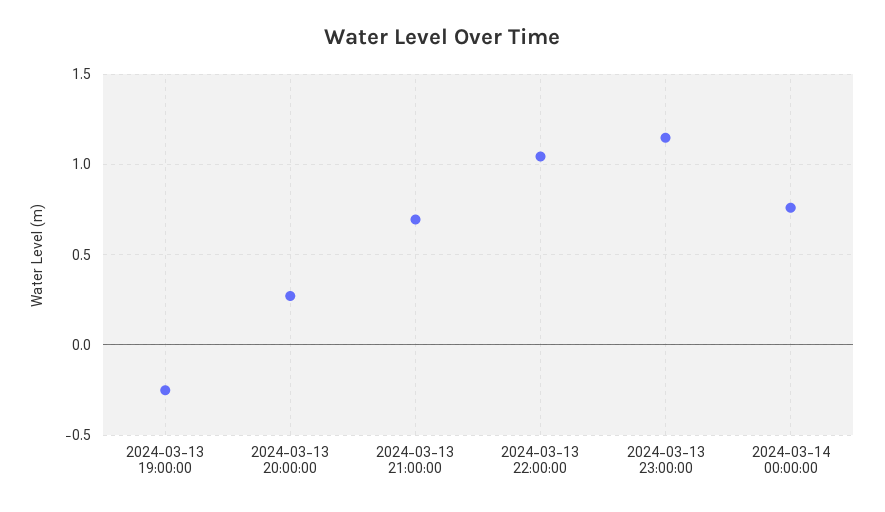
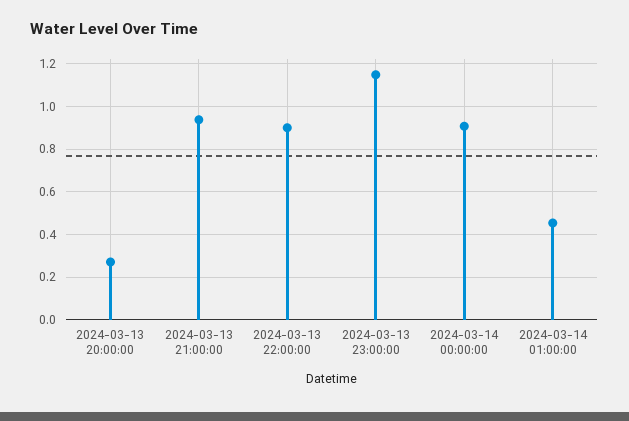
2024-03-13 19:00:00: -0.25 -> none
2024-03-13 21:00:00: 0.7 -> 0.95
2024-03-13 22:00:00: 1.05 -> 0.9
2024-03-14 00:00:00: 0.75 -> 0.9
2024-03-14 01:00:00: none -> 0.45

